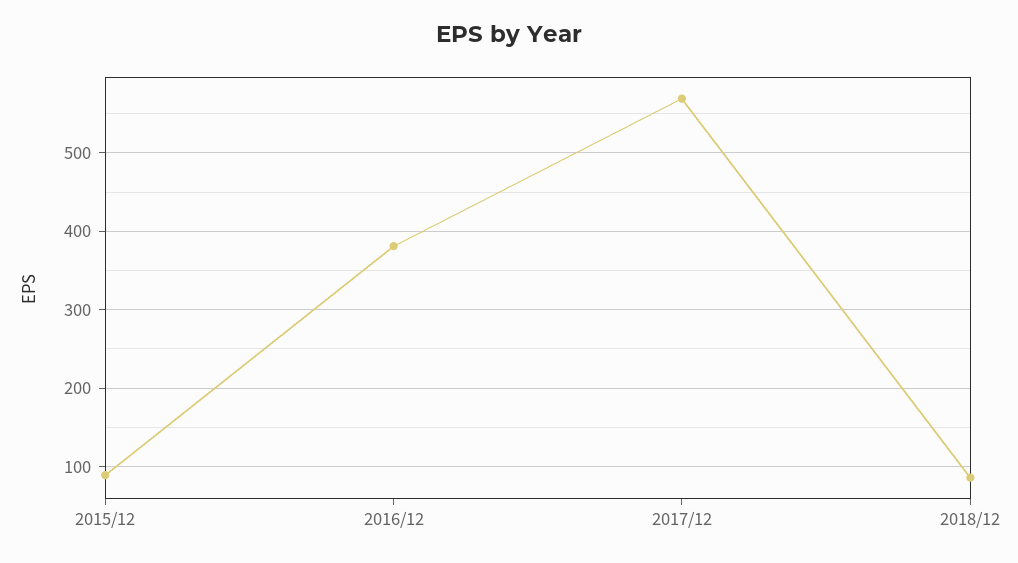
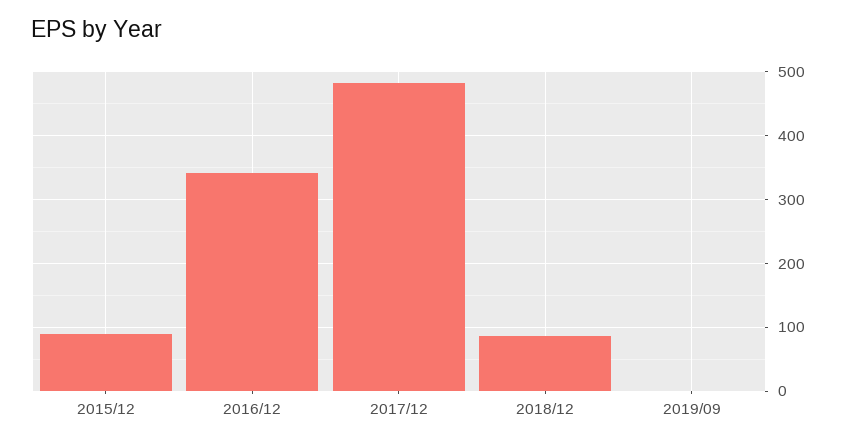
2016/12: 380 -> 340
2017/12: 570 -> 480
2019/09: none -> 0

